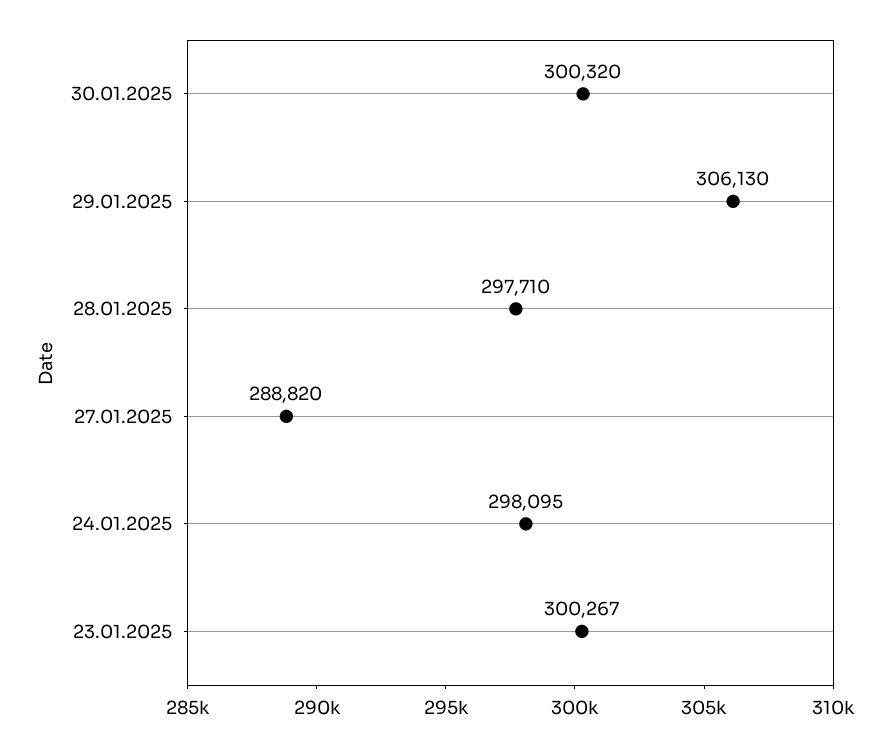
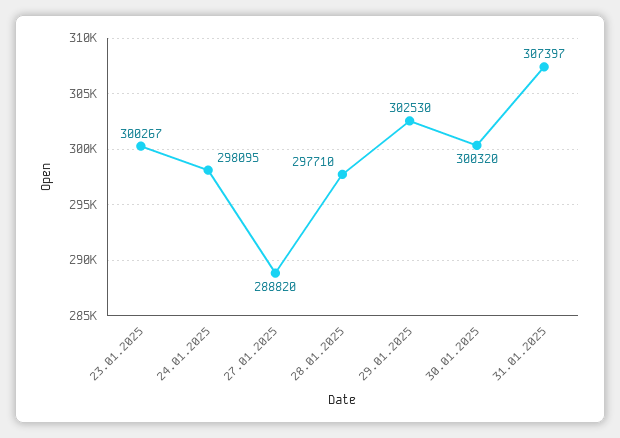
29.01.2025: 306130 -> 302530
31.01.2025: none -> 307397

